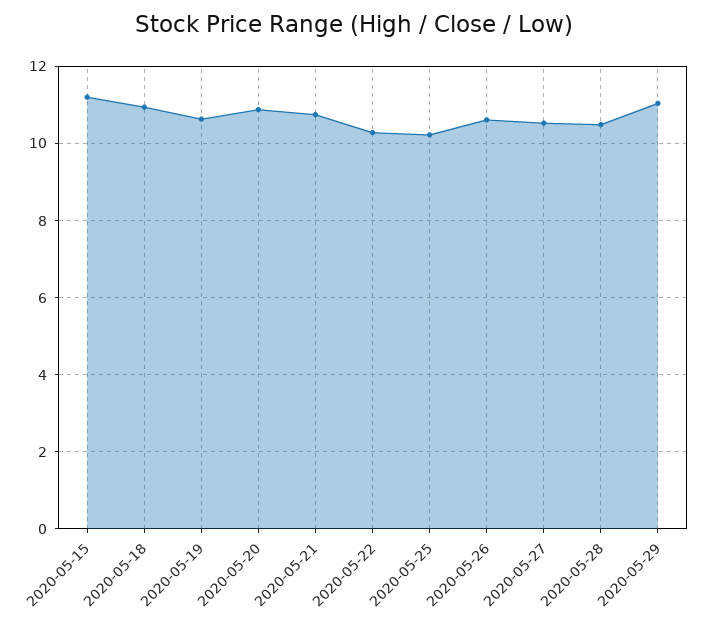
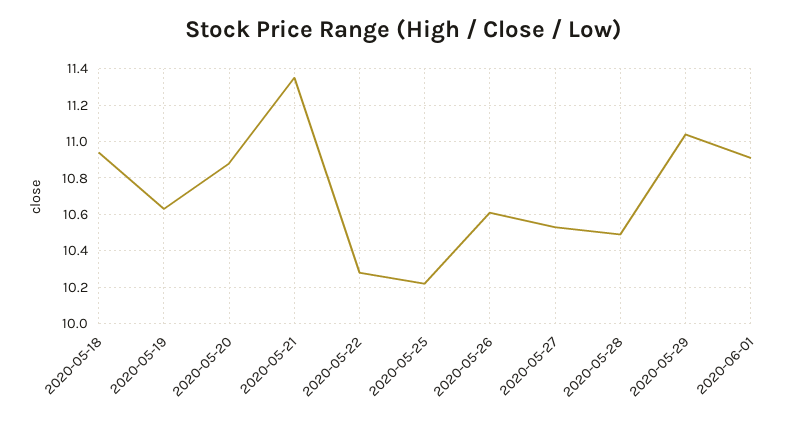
2020-05-15: 11.2 -> none
2020-05-21: 10.8 -> 11.35
2020-06-01: none -> 10.9

